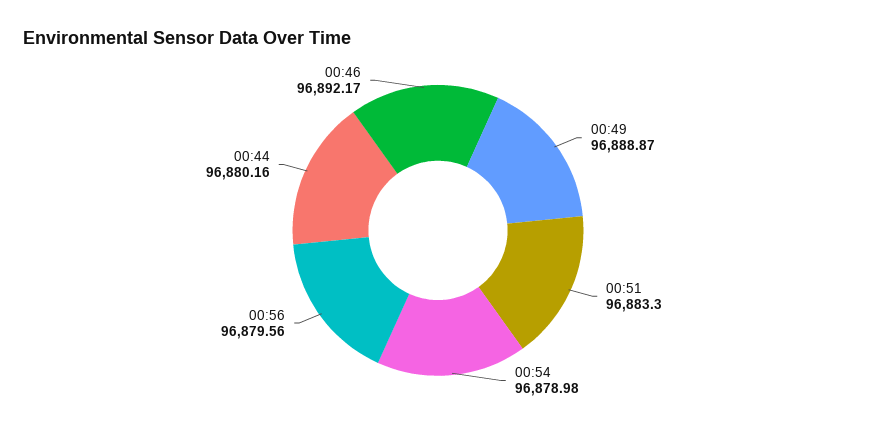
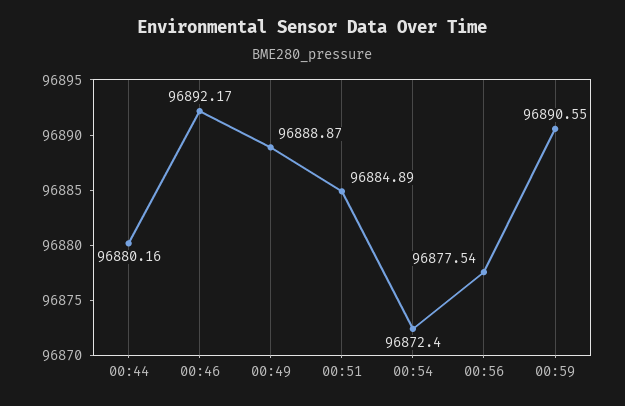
00:51: 96883.3 -> 96884.89
00:54: 96878.98 -> 96872.4
00:56: 96879.56 -> 96877.54
00:59: none -> 96890.55

